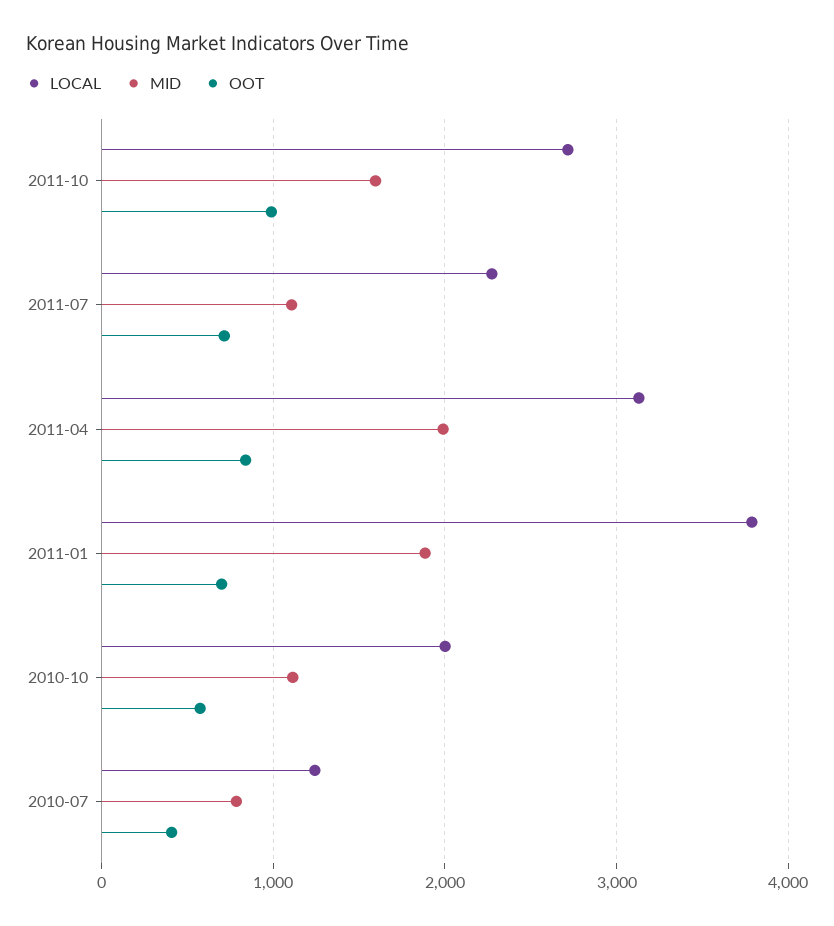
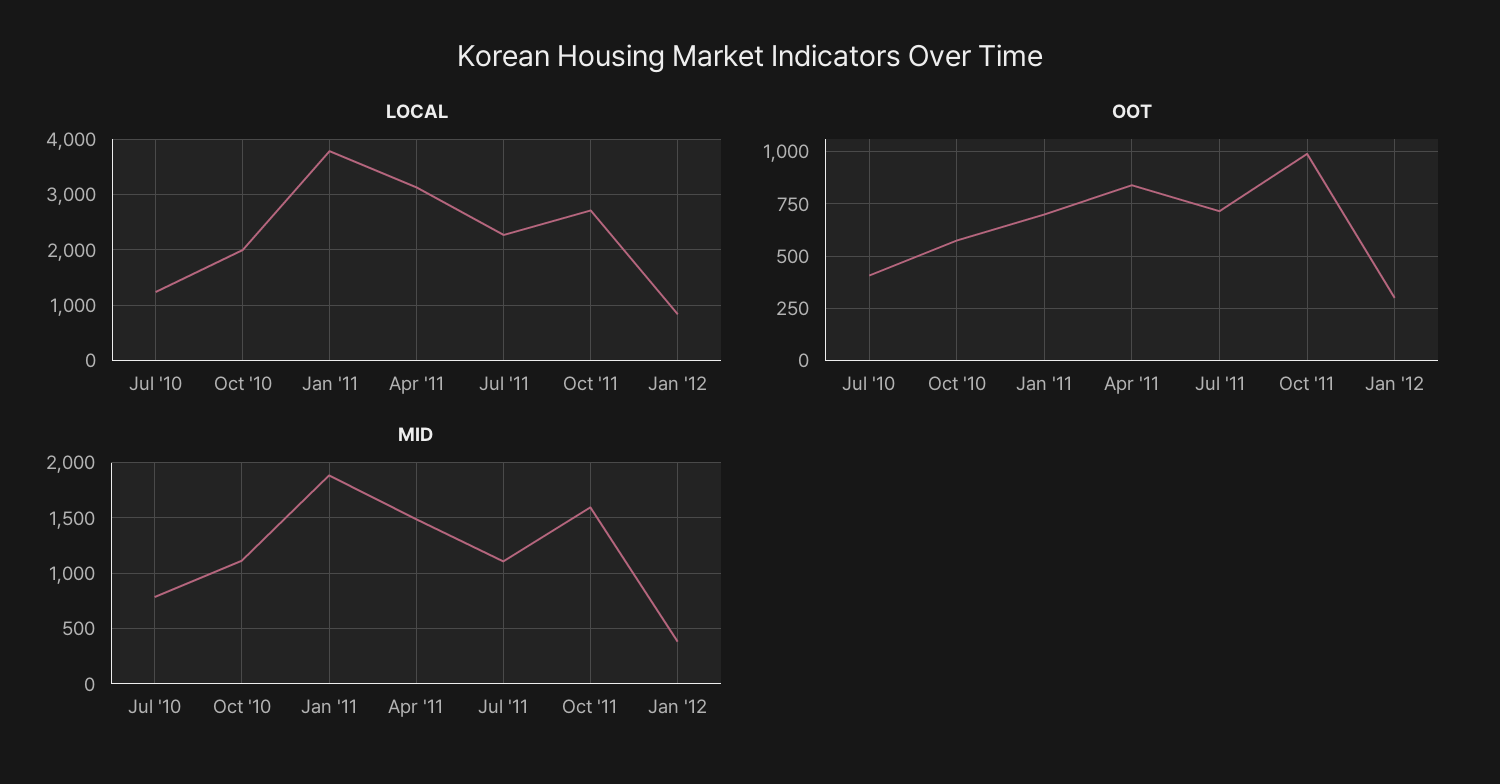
MID, 2011-04: 2000 -> 1500
LOCAL, Jan '12: none -> 800
OOT, Jan '12: none -> 300
MID, Jan '12: none -> 400

